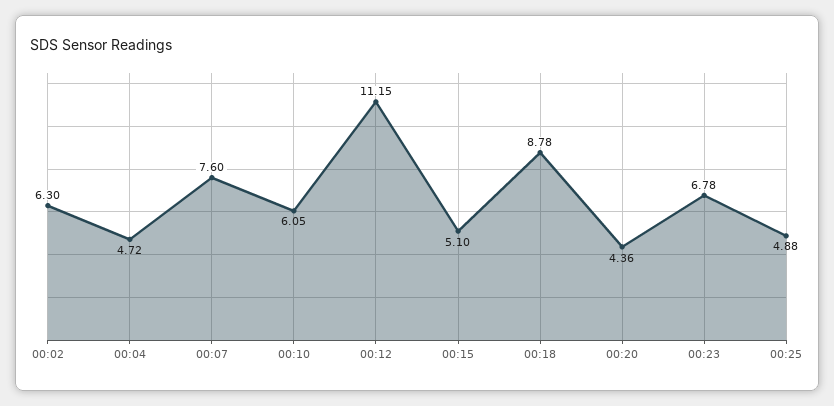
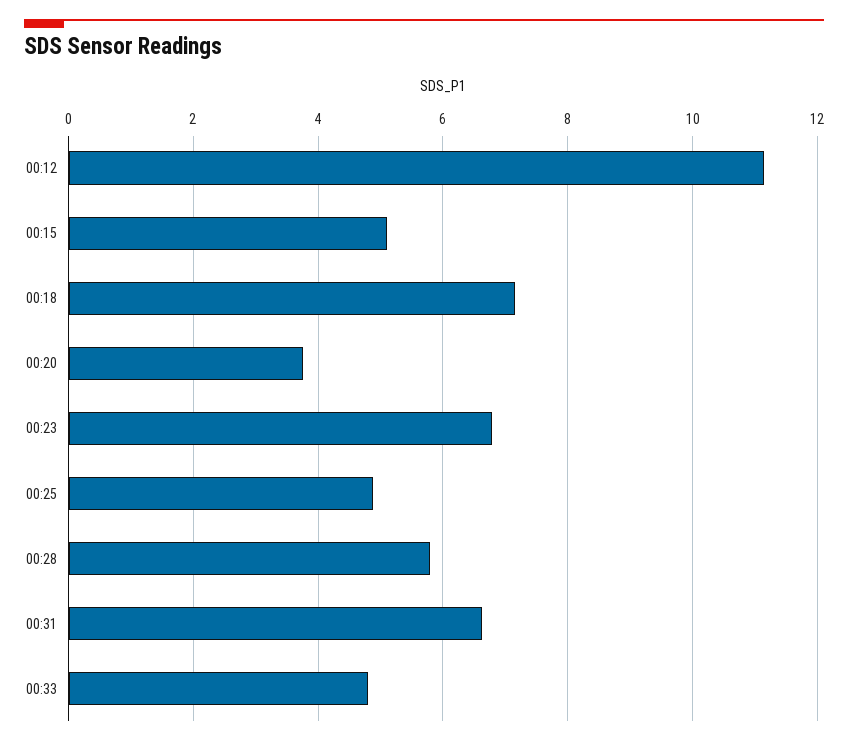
00:02: 6.3 -> none
00:04: 4.72 -> none
00:07: 7.6 -> none
00:10: 6.05 -> none
00:18: 8.78 -> 7.2
00:20: 4.36 -> 3.8
00:28: none -> 5.8
00:31: none -> 6.6
00:33: none -> 4.8

